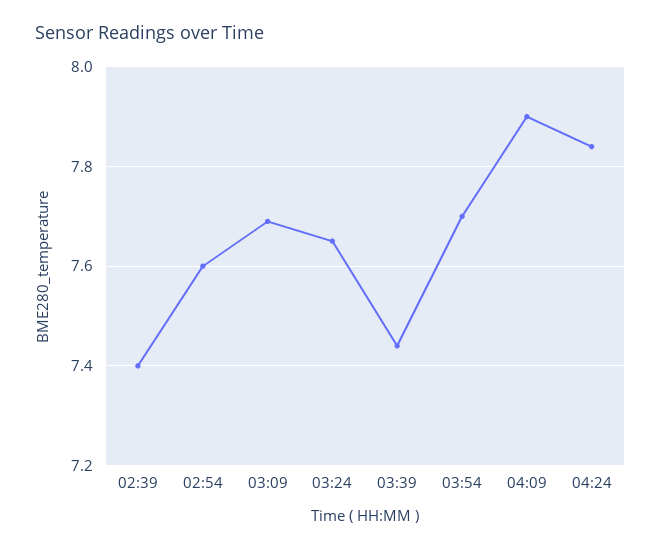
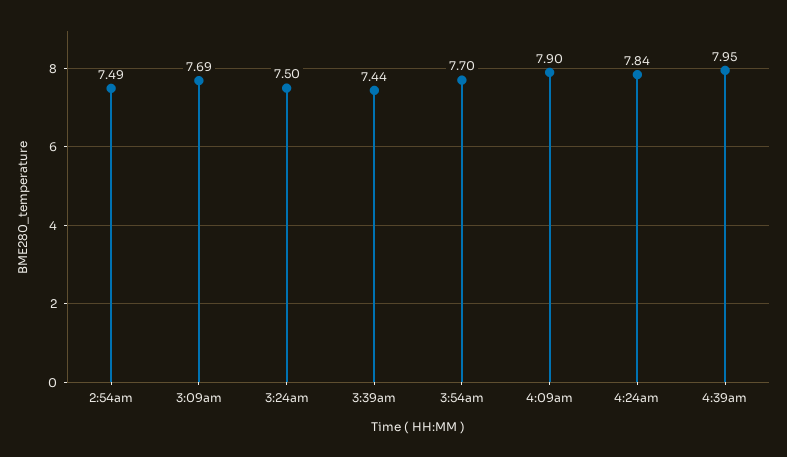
02:39: 7.4 -> none
02:54: 7.6 -> 7.49
03:24: 7.65 -> 7.5
4:39am: none -> 7.95

